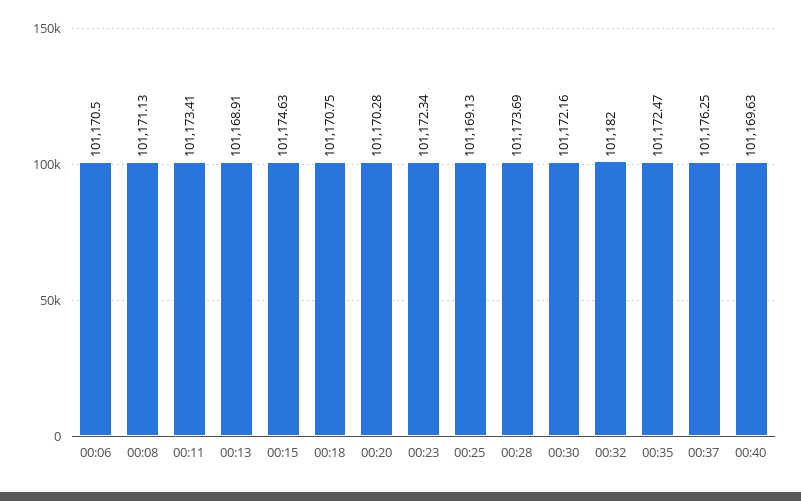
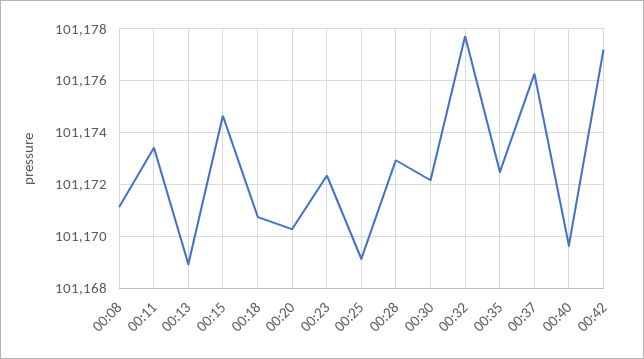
00:06: 101170.5 -> none
00:28: 101173.69 -> 101173
00:32: 101182 -> 101177.75
00:42: none -> 101177.25

